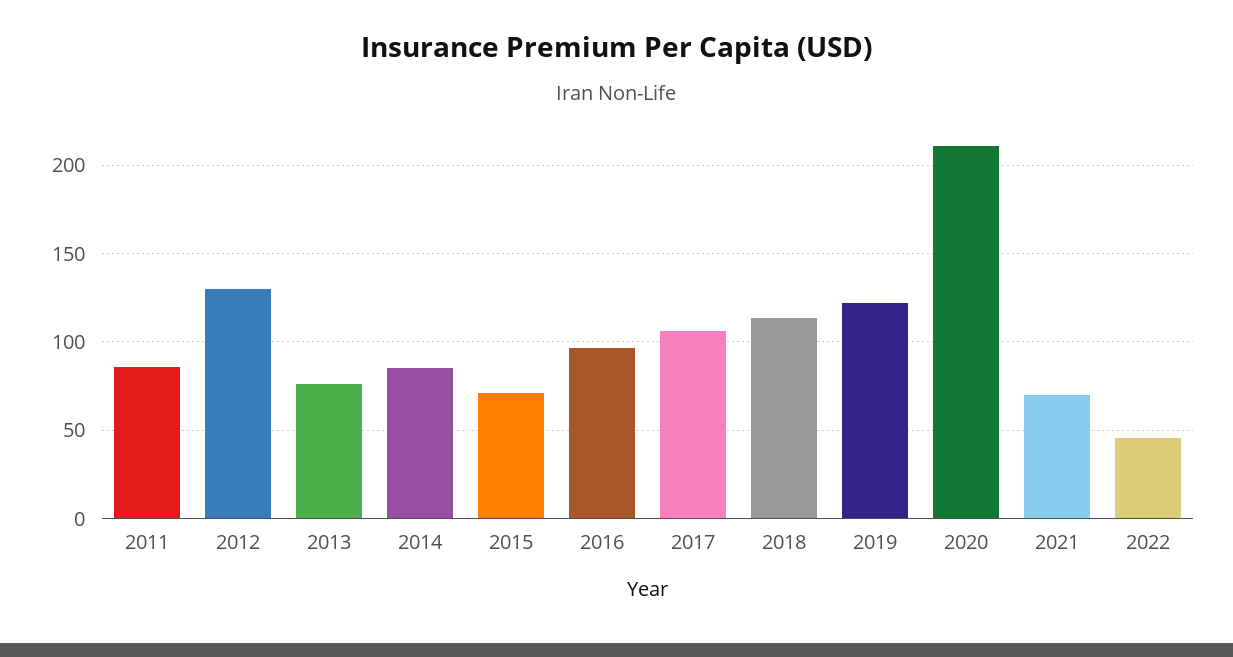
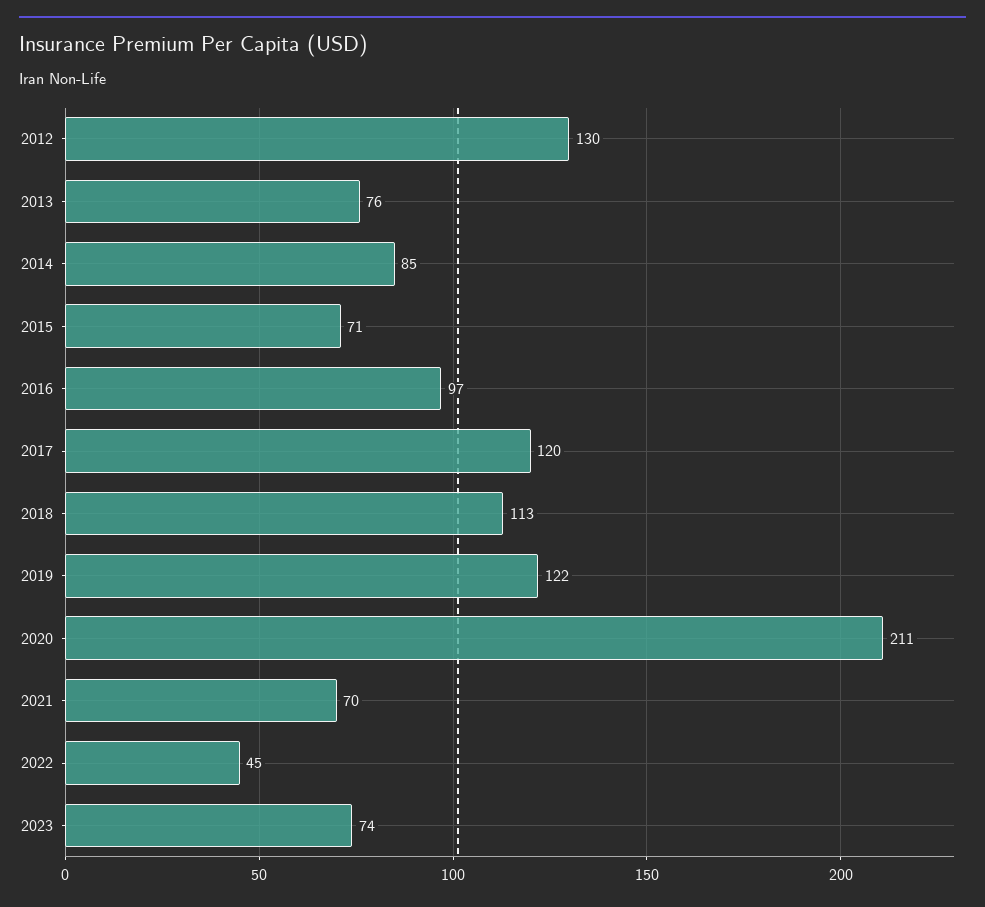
2011: 85 -> none
2017: 105 -> 120
2023: none -> 74

